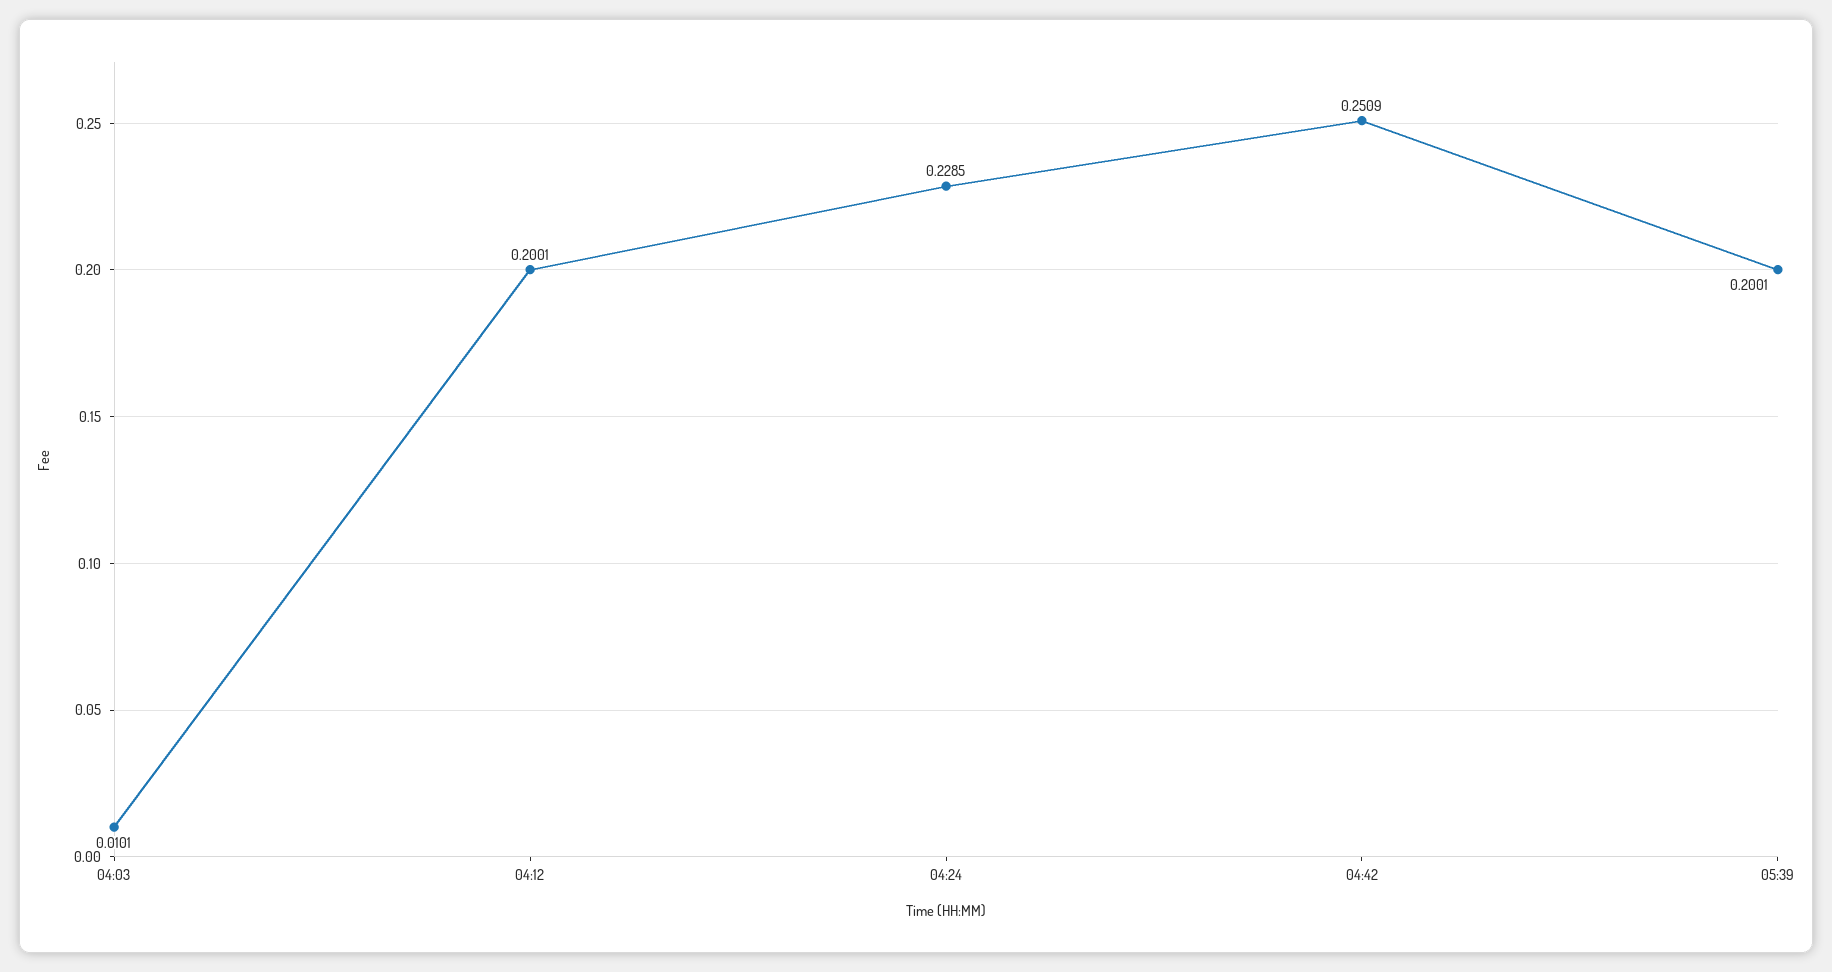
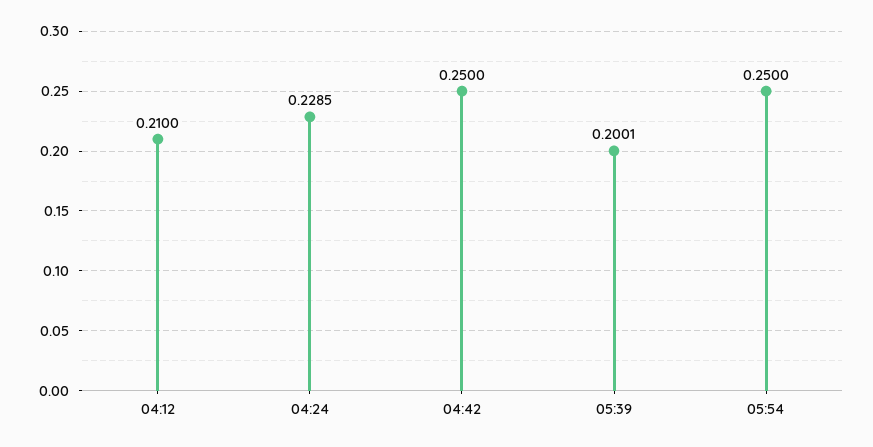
04:03: 0.0101 -> none
04:12: 0.2001 -> 0.21
04:42: 0.2509 -> 0.25
05:54: none -> 0.25

